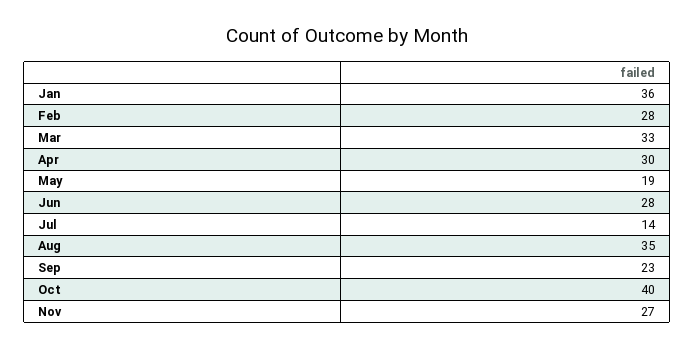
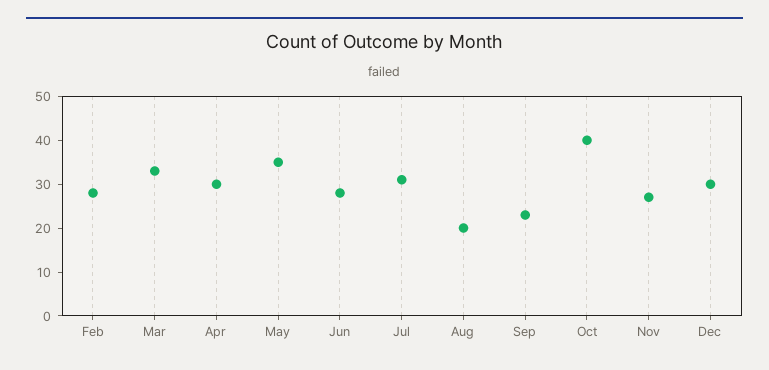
Jan: 36 -> none
May: 19 -> 35
Jul: 14 -> 30
Aug: 35 -> 20
Dec: none -> 30

